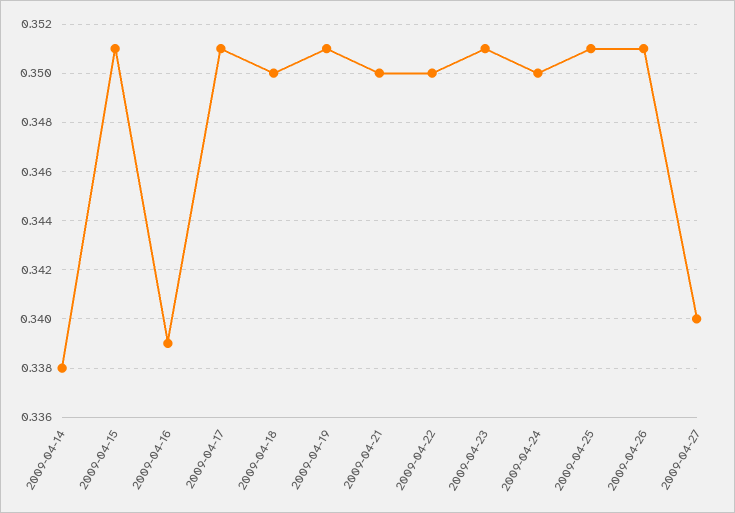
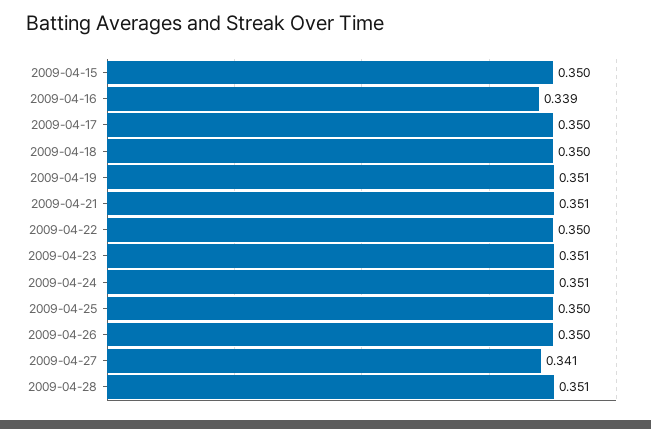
2009-04-14: 0.338 -> none
2009-04-15: 0.351 -> 0.35
2009-04-17: 0.351 -> 0.35
2009-04-21: 0.35 -> 0.351
2009-04-24: 0.35 -> 0.351
2009-04-25: 0.351 -> 0.35
2009-04-26: 0.351 -> 0.35
2009-04-27: 0.34 -> 0.341
2009-04-28: none -> 0.351

